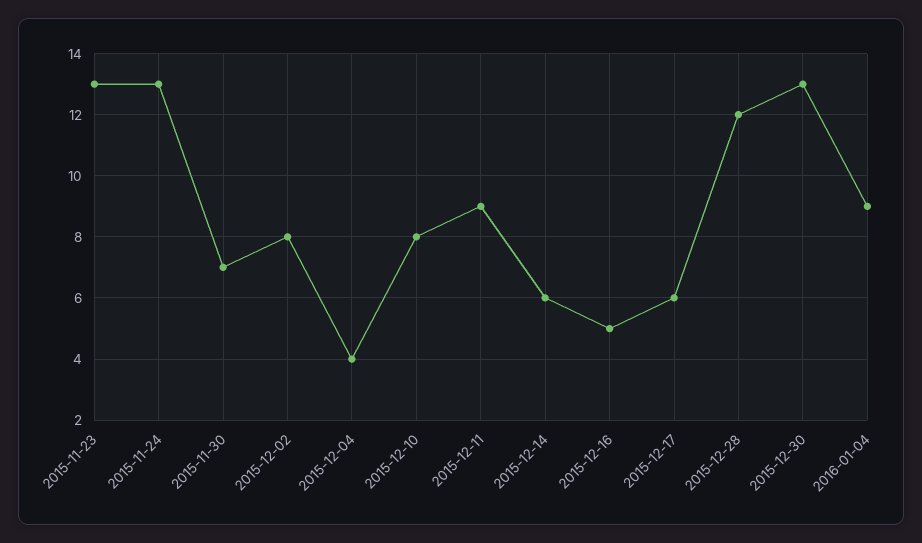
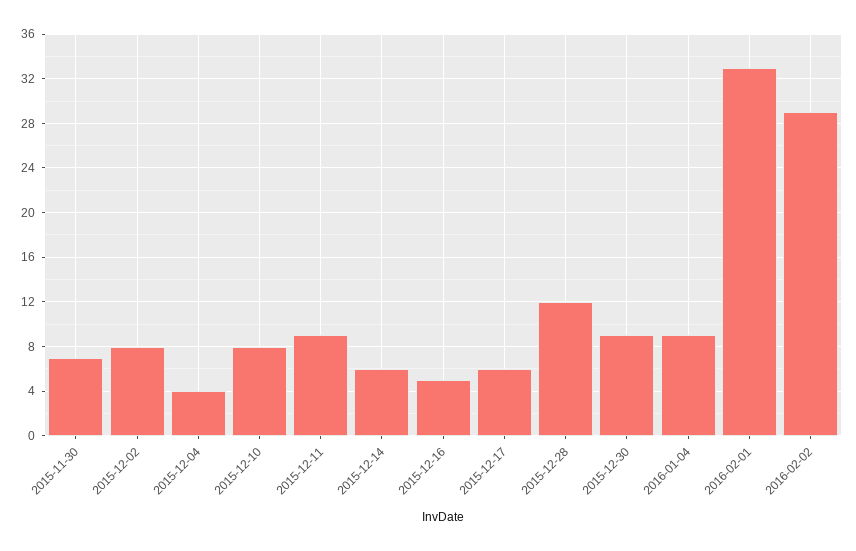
2015-11-23: 13 -> none
2015-11-24: 13 -> none
2015-12-30: 13 -> 9
2016-02-01: none -> 33
2016-02-02: none -> 29

